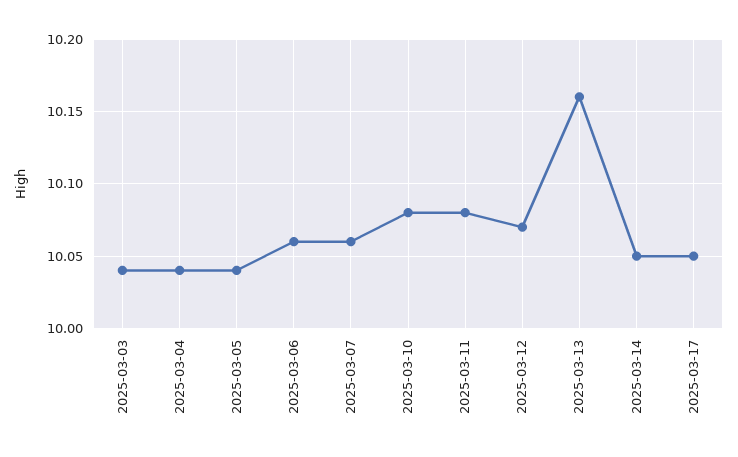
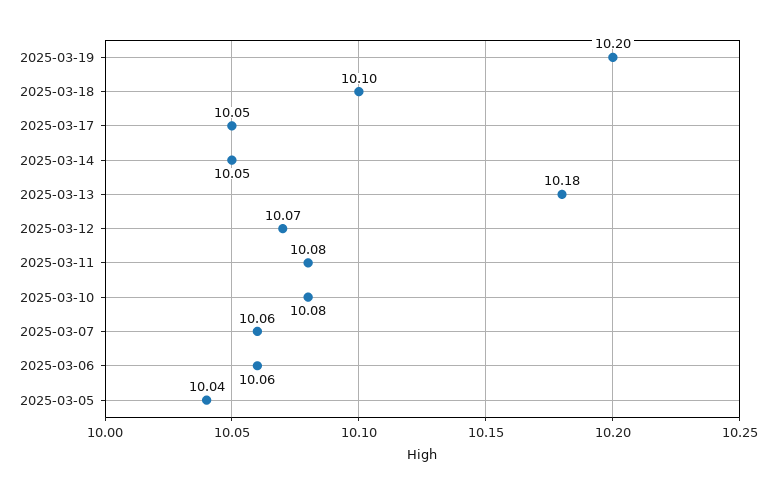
2025-03-03: 10.04 -> none
2025-03-04: 10.04 -> none
2025-03-13: 10.16 -> 10.18
2025-03-19: none -> 10.2
2025-03-18: none -> 10.1

